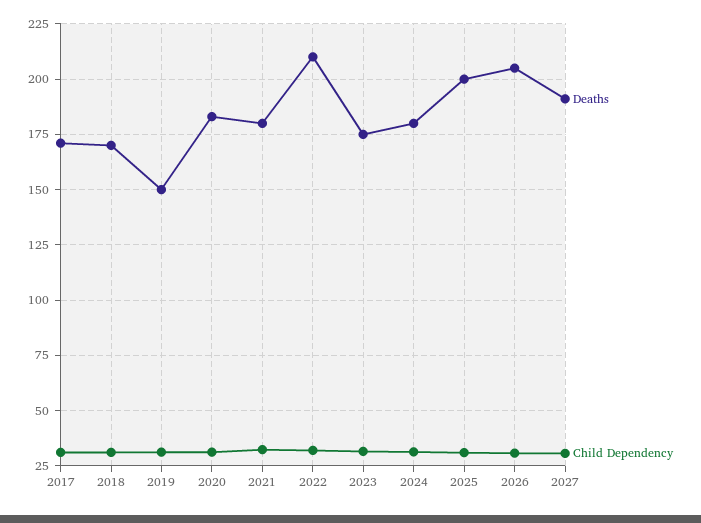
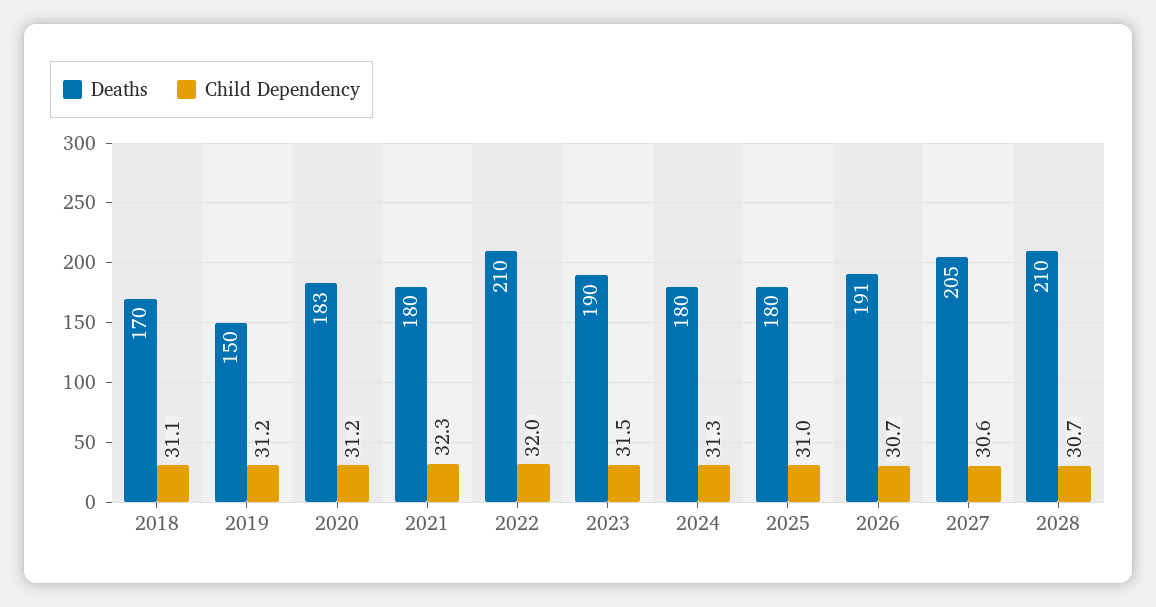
Deaths, 2017: 170 -> none
Child Dependency, 2017: 30 -> none
Deaths, 2023: 175 -> 190
Deaths, 2025: 200 -> 180
Deaths, 2026: 205 -> 191
Deaths, 2027: 190 -> 205
Deaths, 2028: none -> 210
Child Dependency, 2028: none -> 30.7

